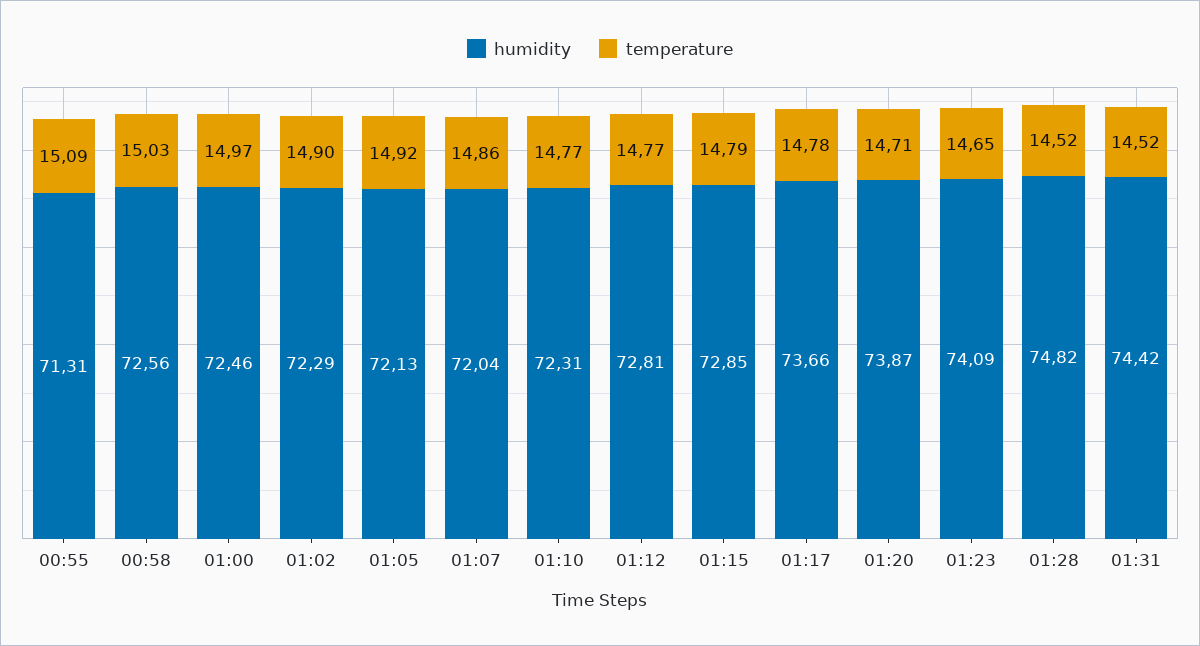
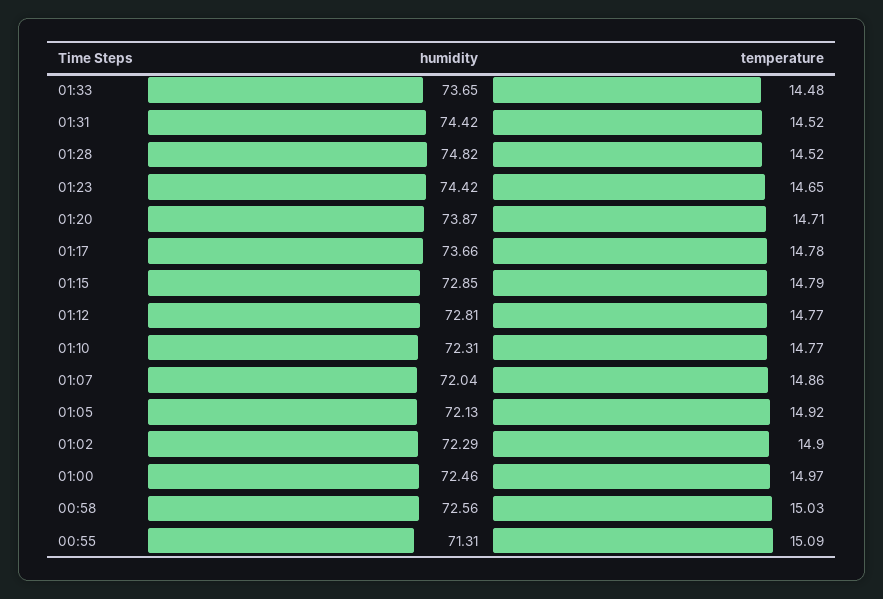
humidity, 01:23: 74.09 -> 74.42
humidity, 01:33: none -> 73.65
temperature, 01:33: none -> 14.48

